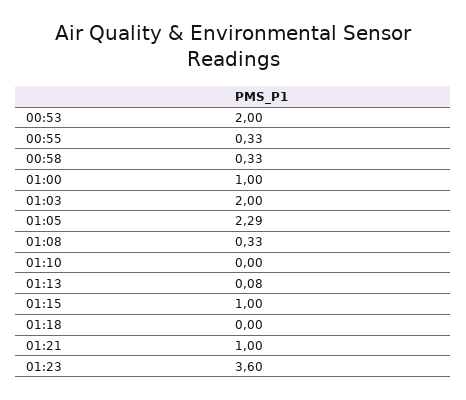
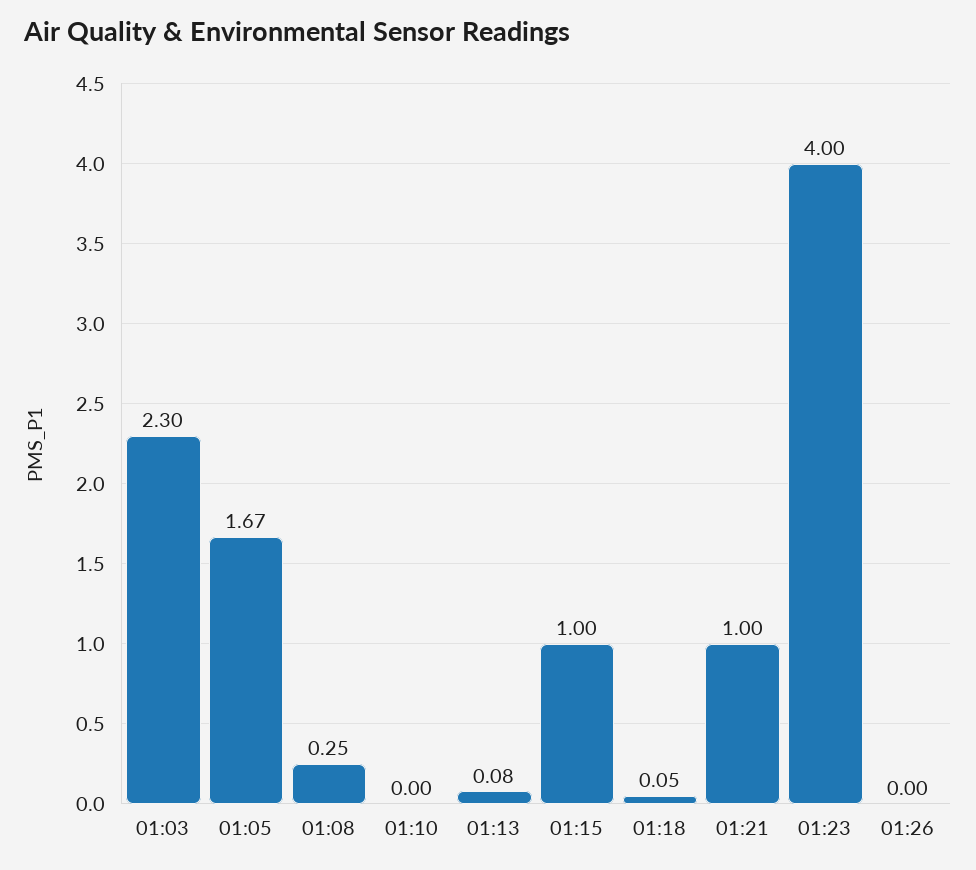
00:53: 2 -> none
00:55: 0.33 -> none
00:58: 0.33 -> none
01:00: 1 -> none
01:03: 2 -> 2.3
01:05: 2.29 -> 1.67
01:08: 0.33 -> 0.25
01:18: 0 -> 0.05
01:23: 3.6 -> 4
01:26: none -> 0

